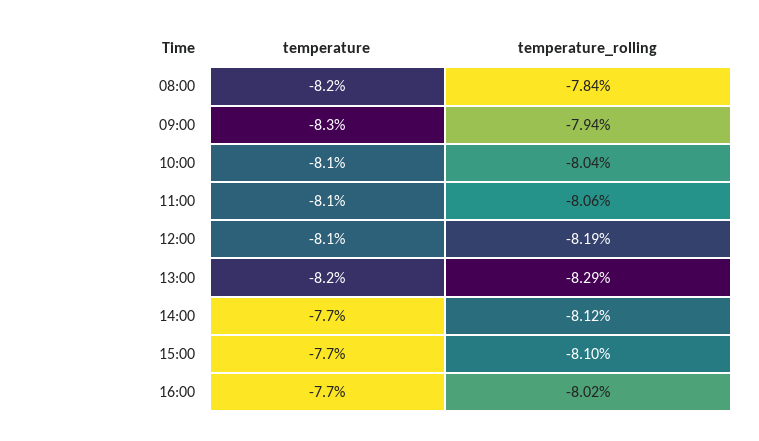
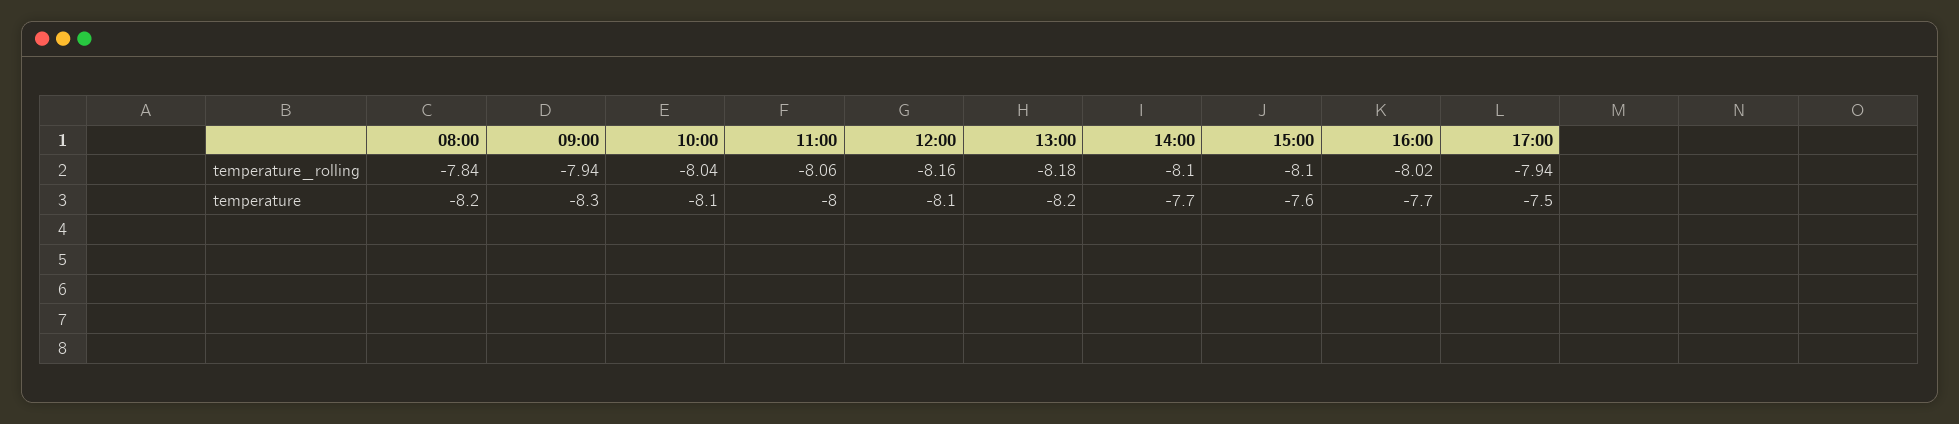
temperature, 11:00: -8.1 -> -8
temperature_rolling, 12:00: -8.19 -> -8.16
temperature_rolling, 13:00: -8.29 -> -8.18
temperature_rolling, 14:00: -8.12 -> -8.1
temperature, 15:00: -7.7 -> -7.6
temperature_rolling, 17:00: none -> -7.94
temperature, 17:00: none -> -7.5

